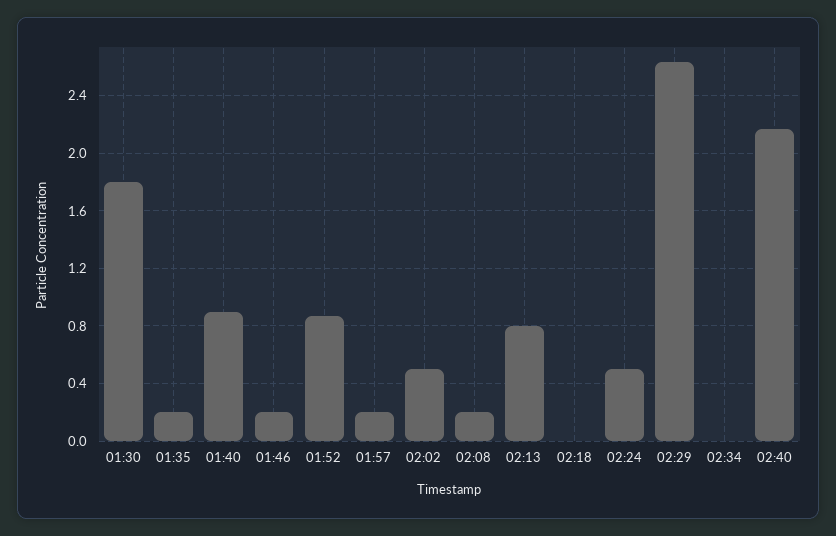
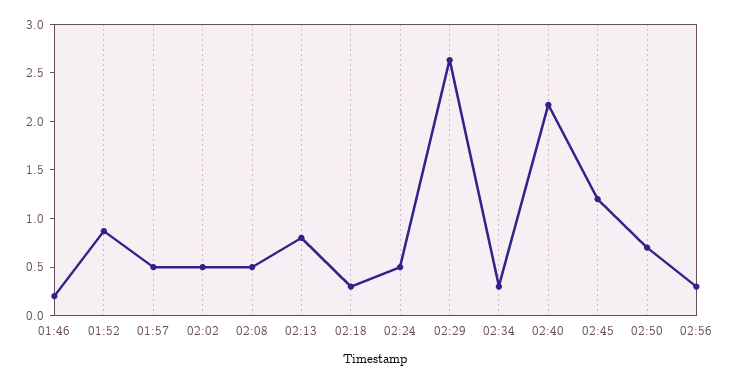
01:30: 1.8 -> none
01:35: 0.2 -> none
01:40: 0.9 -> none
01:57: 0.2 -> 0.5
02:08: 0.2 -> 0.5
02:18: 0 -> 0.3
02:34: 0 -> 0.3
02:45: none -> 1.2
02:50: none -> 0.7
02:56: none -> 0.3

